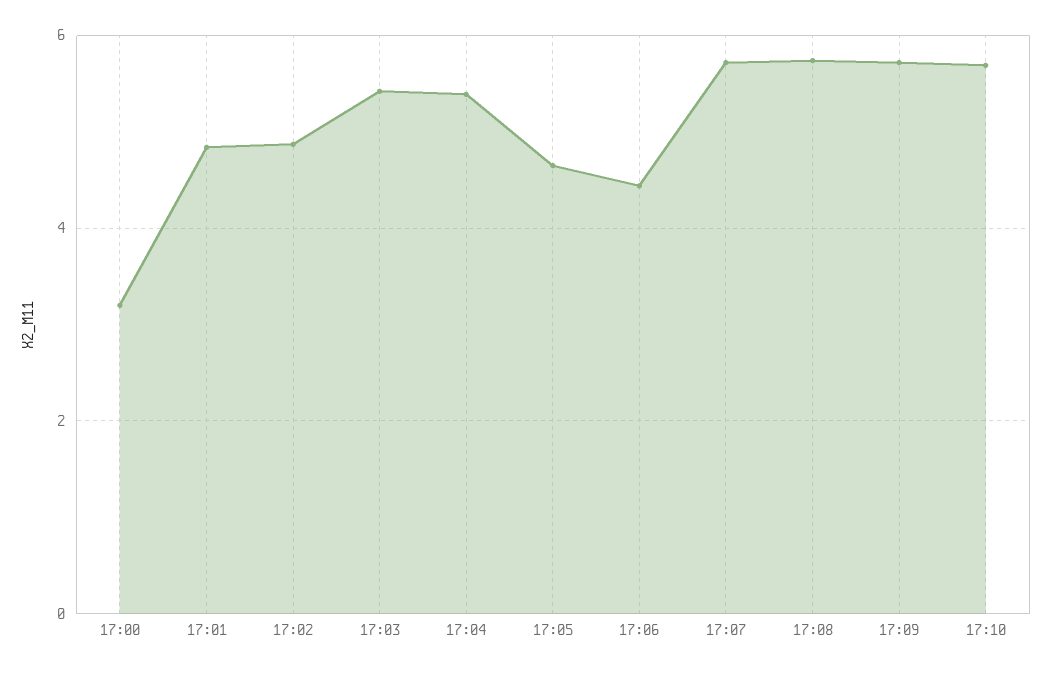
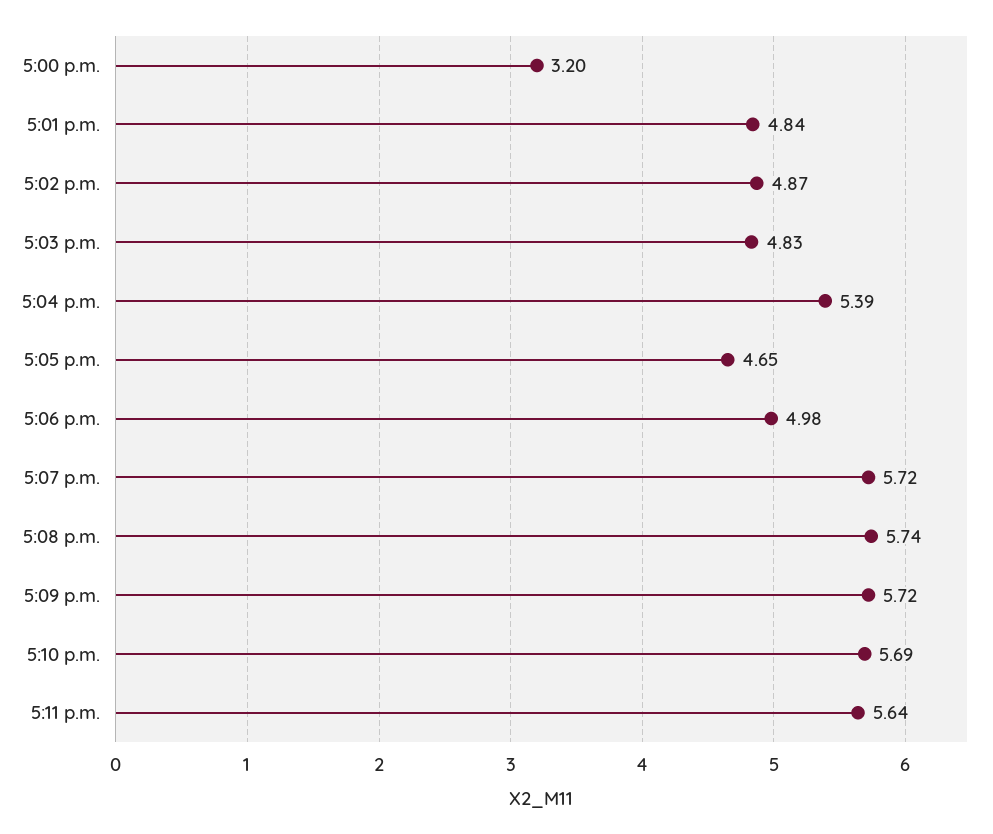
17:03: 5.4 -> 4.83
17:06: 4.4 -> 4.98
5:11 p.m.: none -> 5.64

